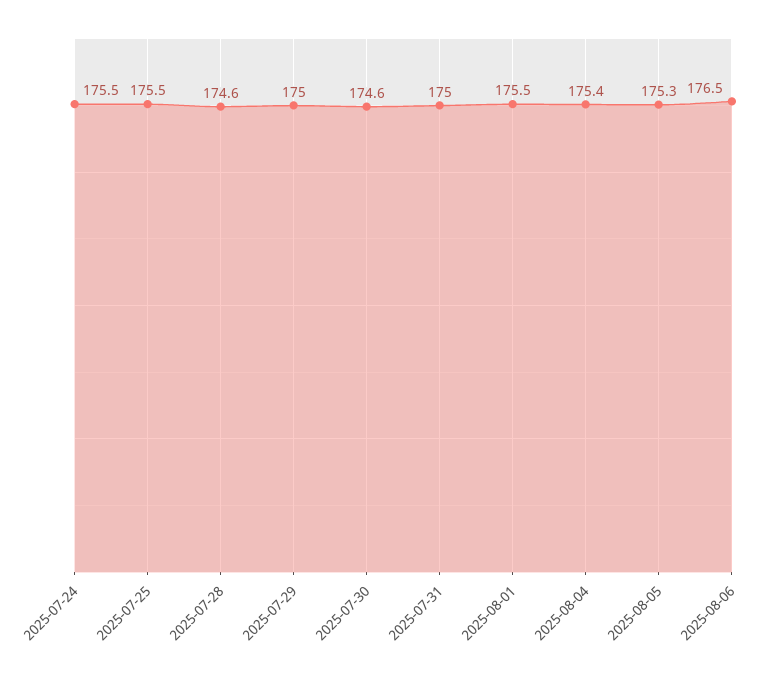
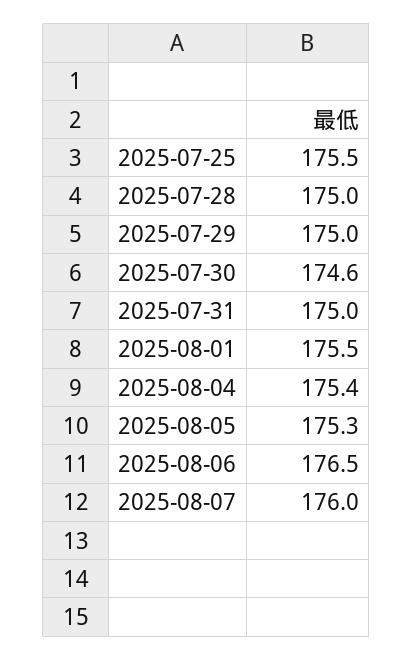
2025-07-24: 175.5 -> none
2025-07-28: 174.6 -> 175
2025-08-07: none -> 176

